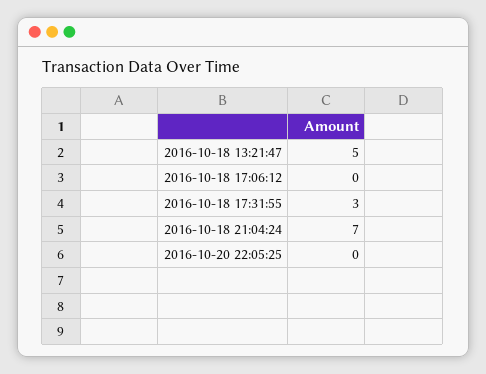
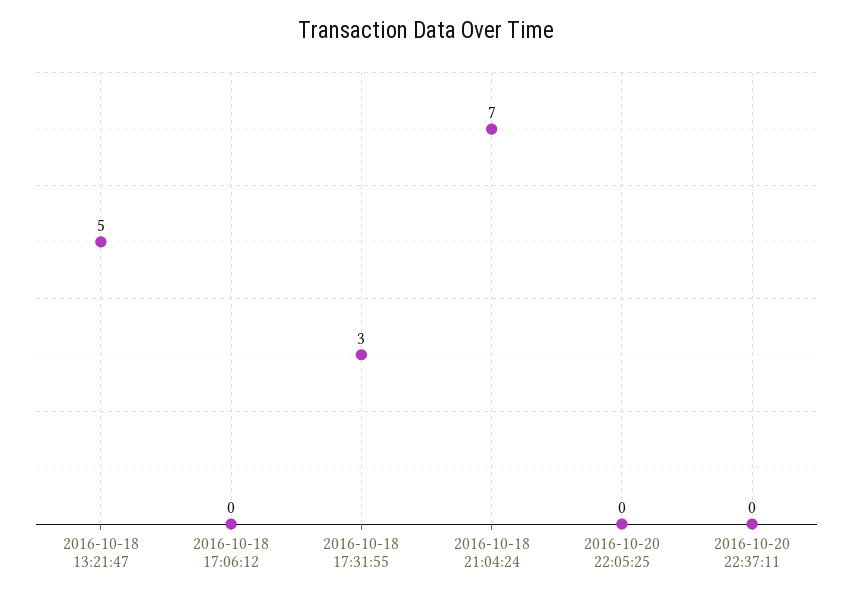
2016-10-20 22:37:11: none -> 0

